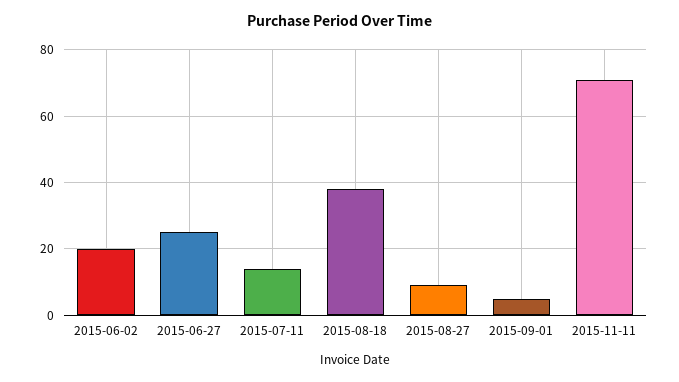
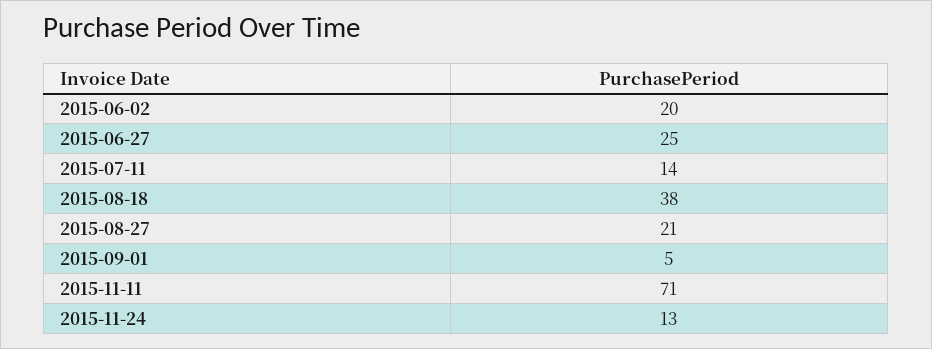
2015-08-27: 10 -> 21
2015-11-24: none -> 13

